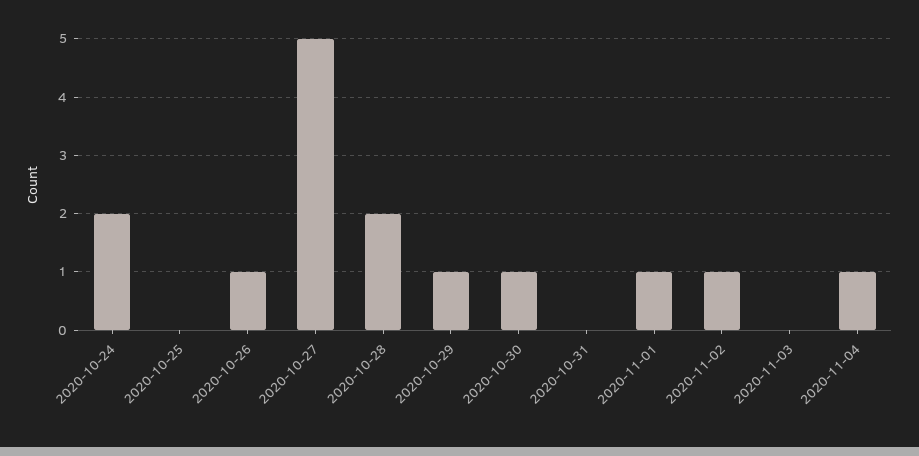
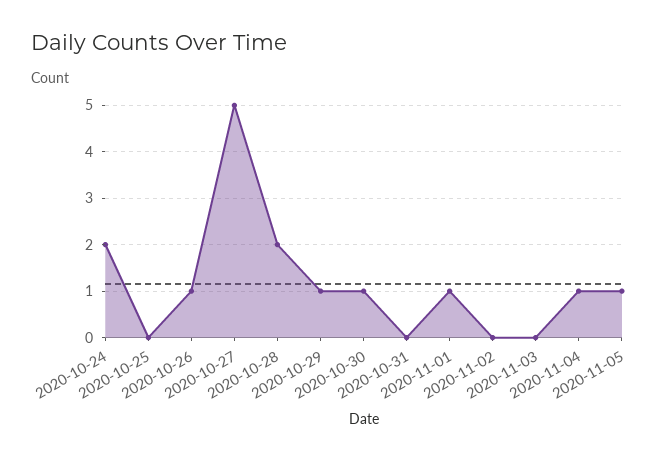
2020-11-02: 1 -> 0
2020-11-05: none -> 1

